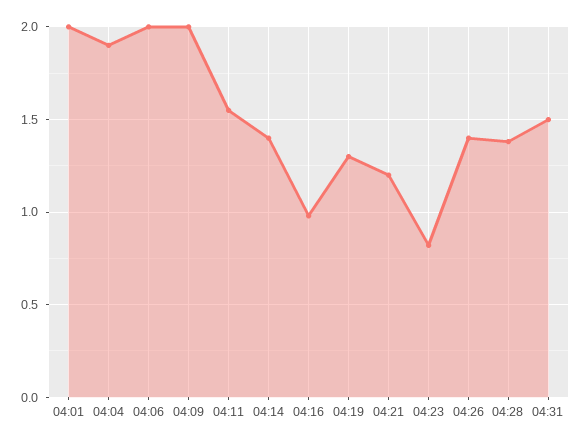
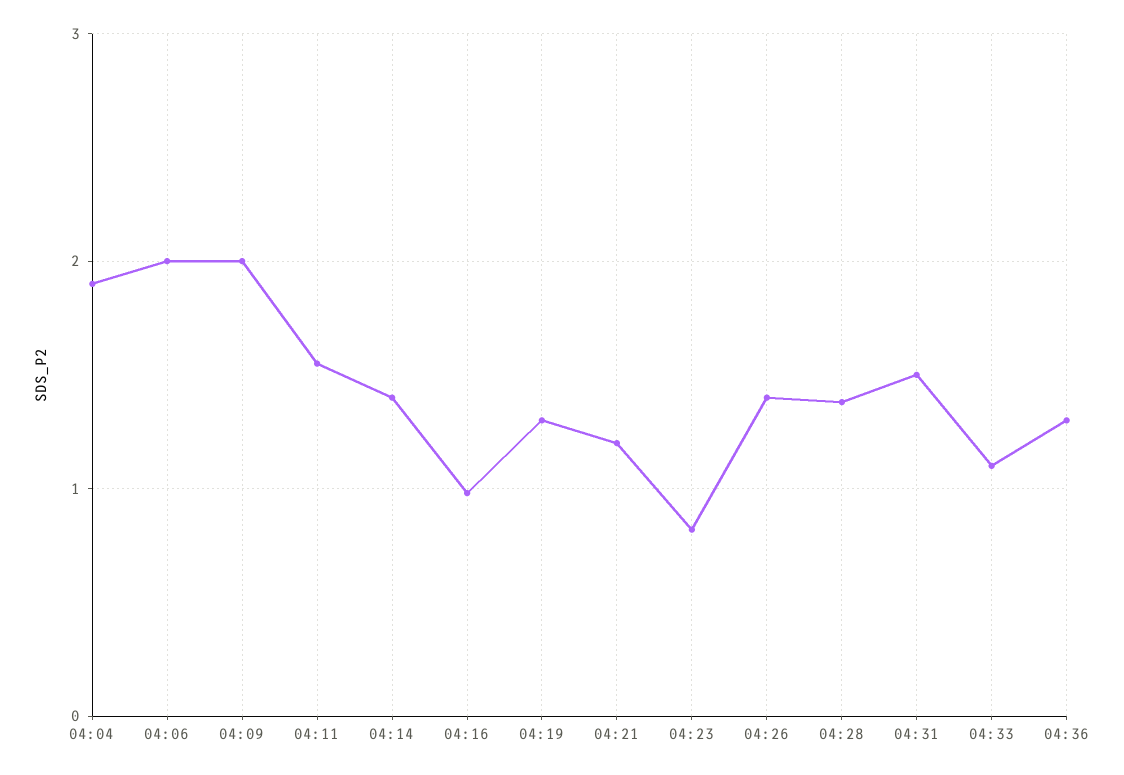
04:01: 2 -> none
04:33: none -> 1.1
04:36: none -> 1.3

